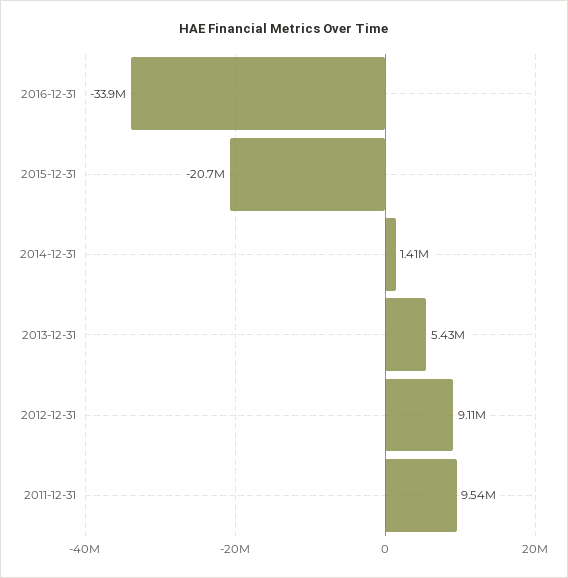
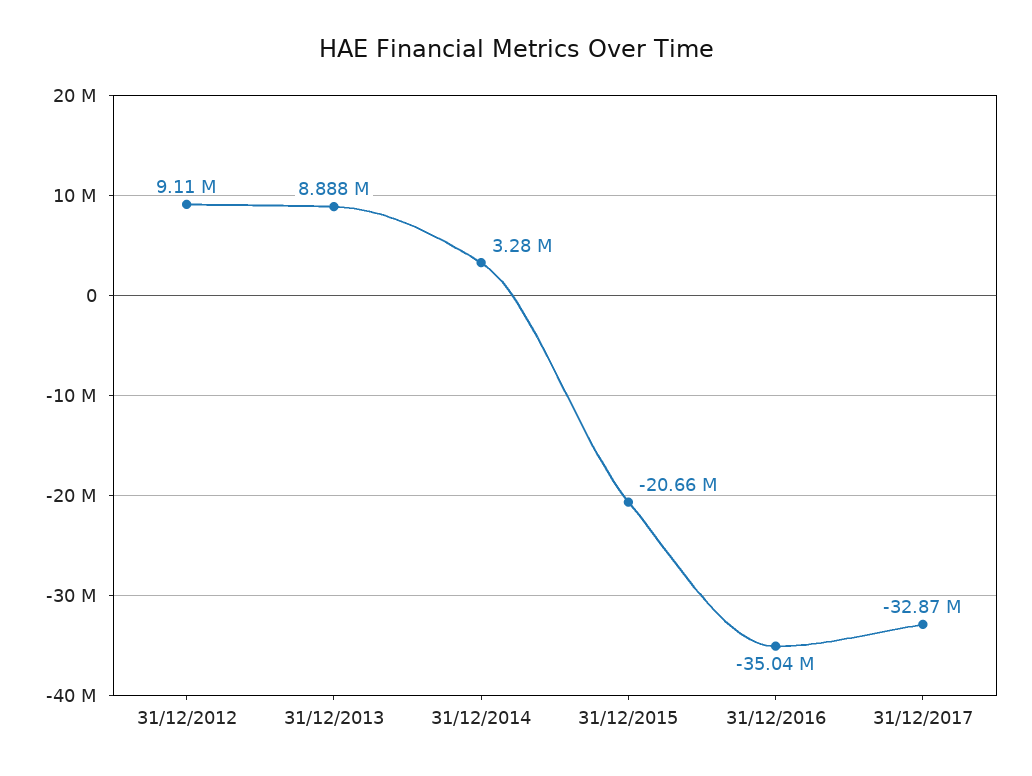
2016-12-31: -33900000 -> -35040000
2014-12-31: 1410000 -> 3280000
2013-12-31: 5430000 -> 8888000
2011-12-31: 9540000 -> none
31/12/2017: none -> -32870000

